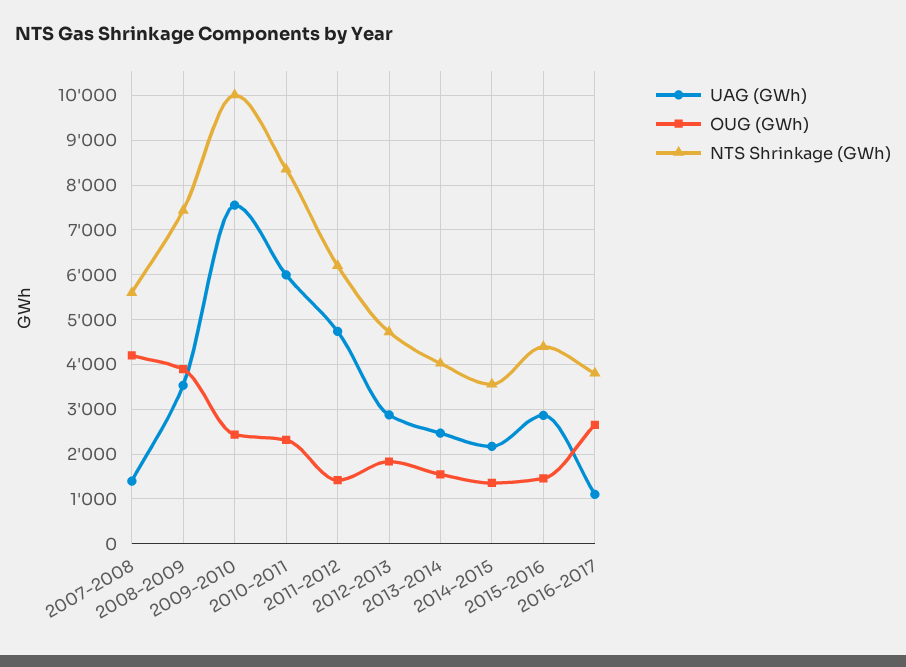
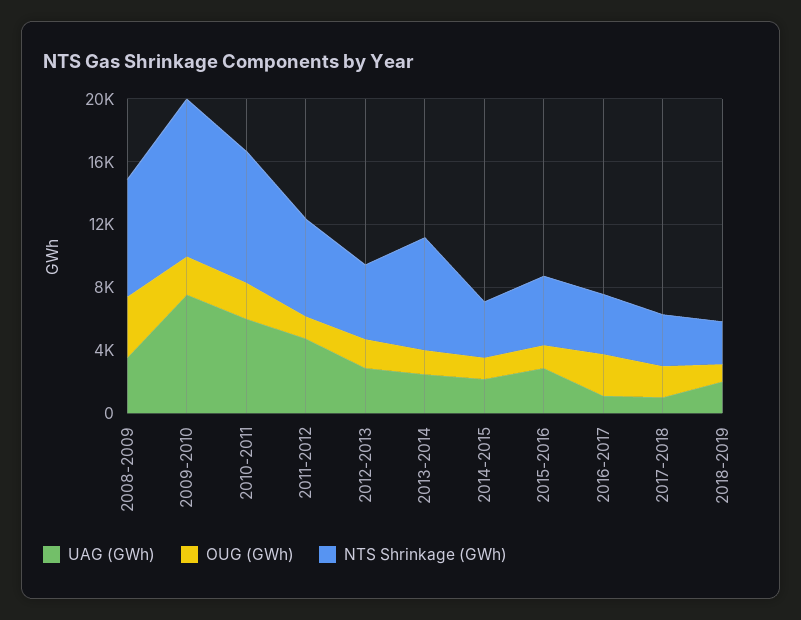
UAG (GWh), 2007-2008: 1400 -> none
OUG (GWh), 2007-2008: 4200 -> none
NTS Shrinkage (GWh), 2007-2008: 5600 -> none
NTS Shrinkage (GWh), 2013-2014: 4000 -> 7000
UAG (GWh), 2017-2018: none -> 1000
OUG (GWh), 2017-2018: none -> 2000
NTS Shrinkage (GWh), 2017-2018: none -> 3000
UAG (GWh), 2018-2019: none -> 2000
OUG (GWh), 2018-2019: none -> 1000
NTS Shrinkage (GWh), 2018-2019: none -> 3000

